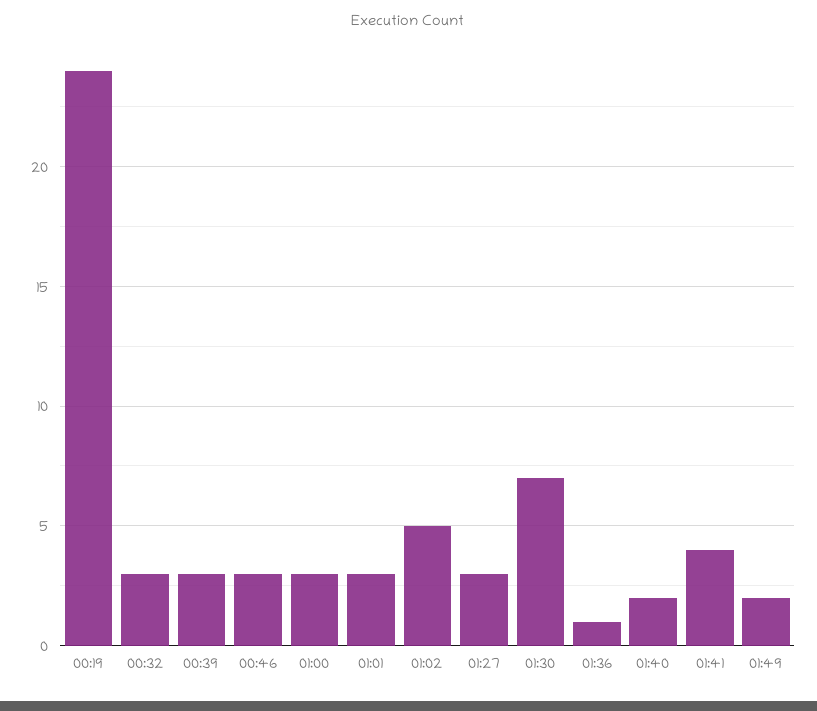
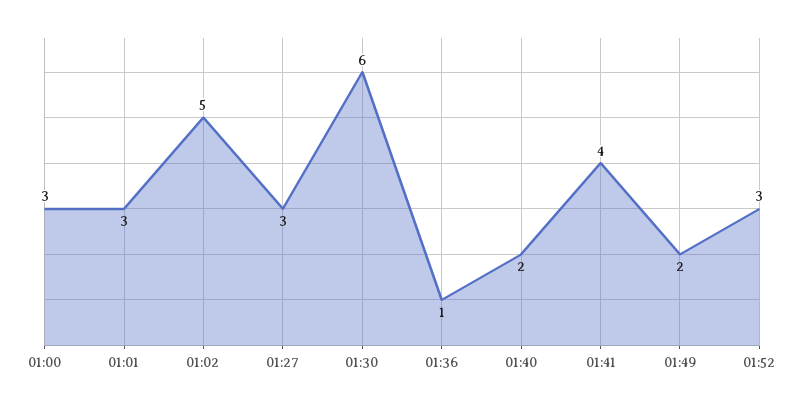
00:19: 24 -> none
00:32: 3 -> none
00:39: 3 -> none
00:46: 3 -> none
01:30: 7 -> 6
01:52: none -> 3

